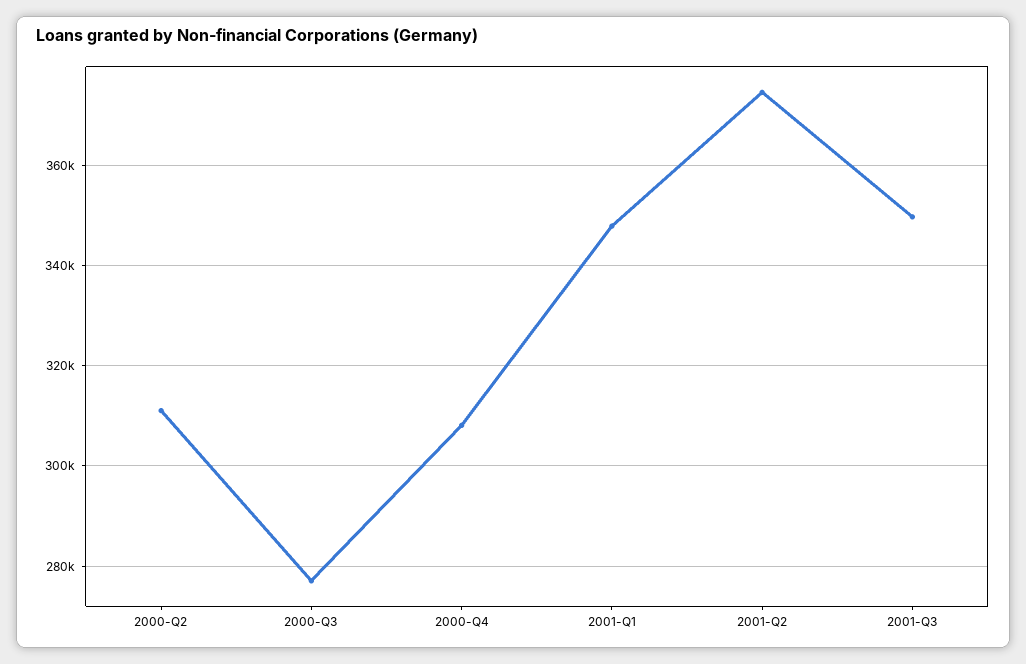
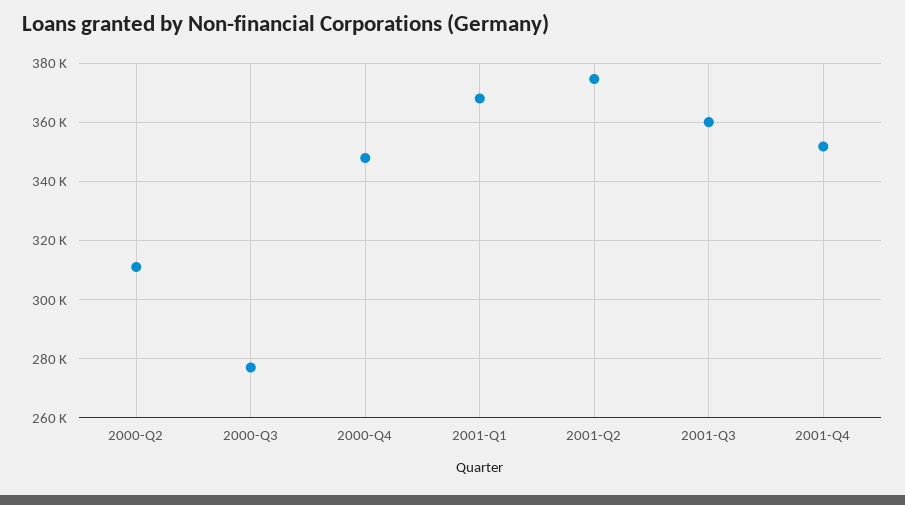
2000-Q4: 308000 -> 347500
2001-Q1: 348000 -> 367500
2001-Q3: 350000 -> 360000
2001-Q4: none -> 352500

